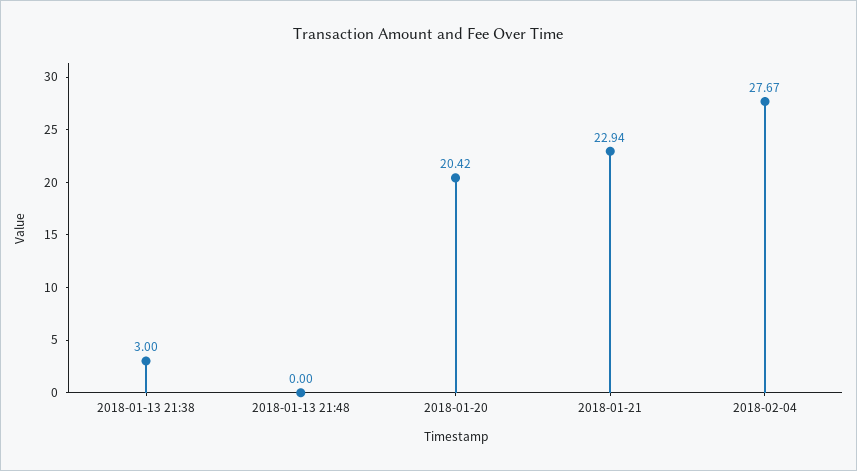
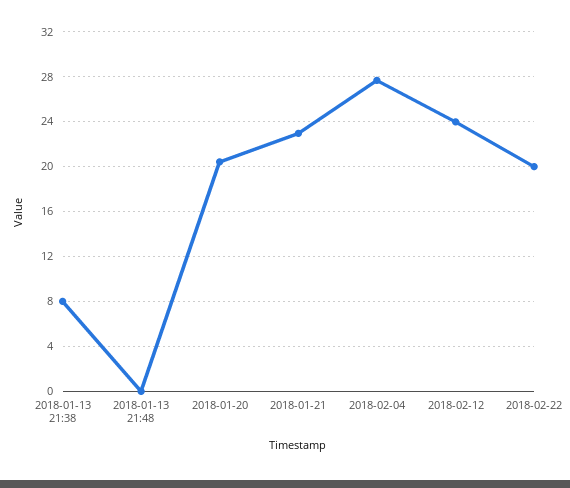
2018-01-13 21:38: 3 -> 8
2018-02-12: none -> 24
2018-02-22: none -> 20

